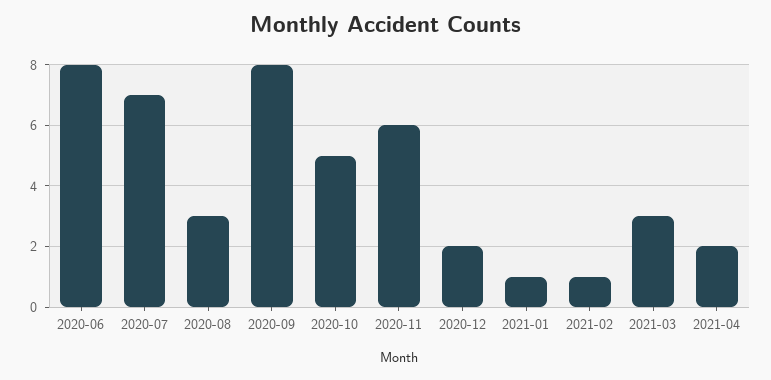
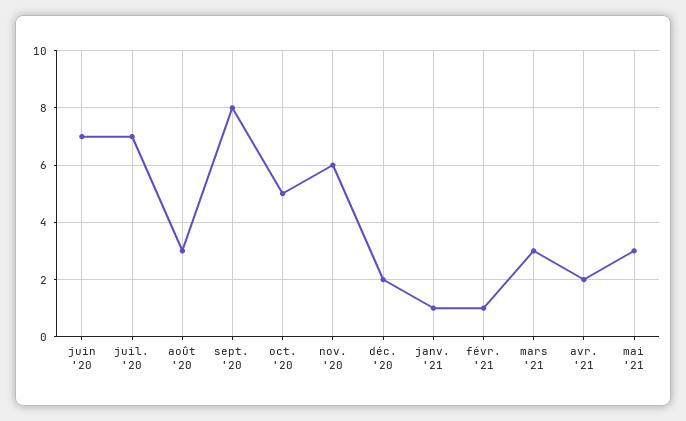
2020-06: 8 -> 7
mai '21: none -> 3

